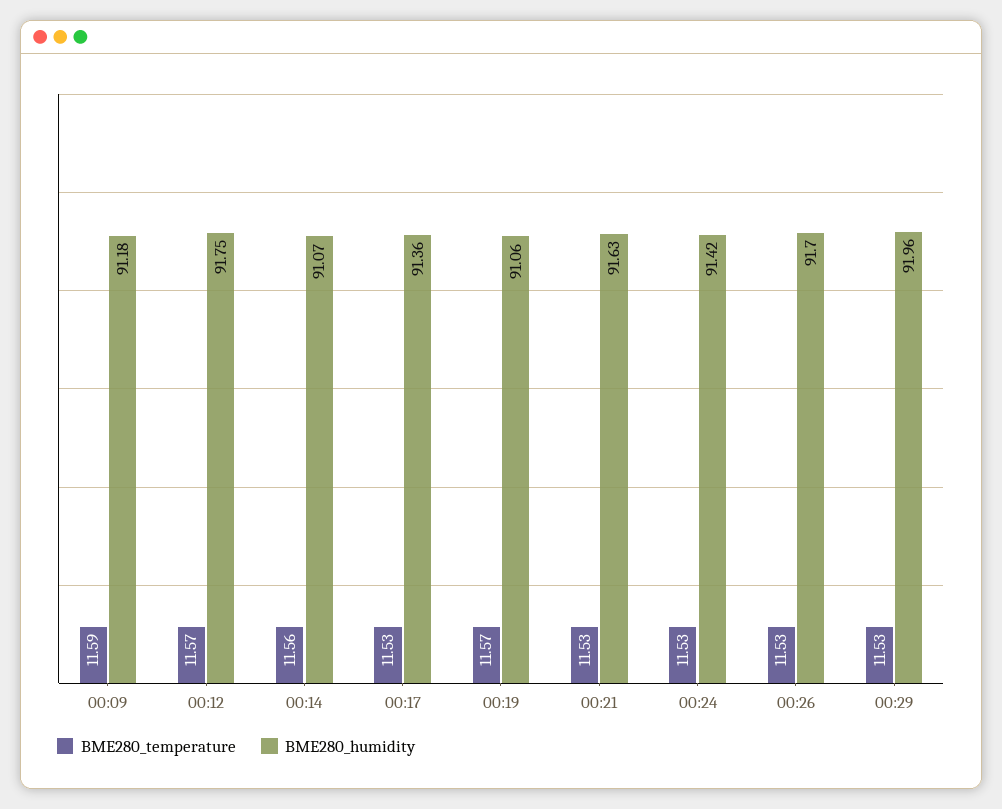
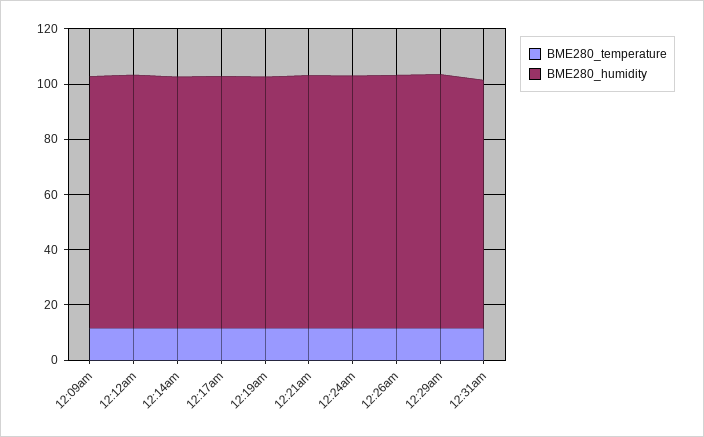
BME280_temperature, 12:31am: none -> 10
BME280_humidity, 12:31am: none -> 90

